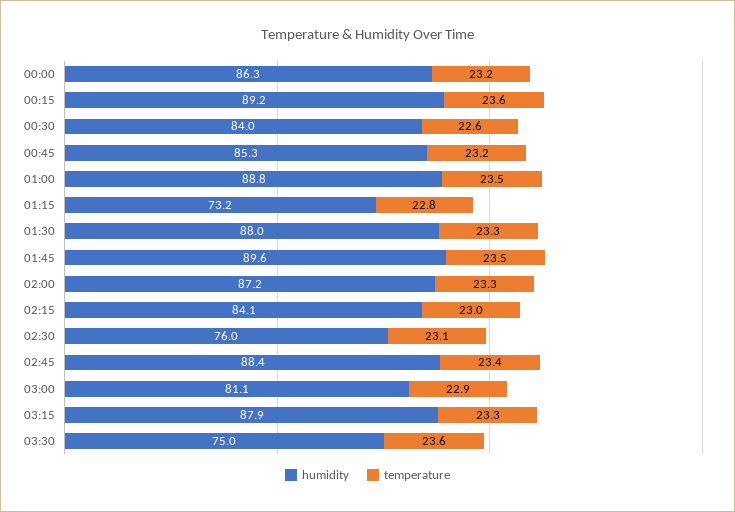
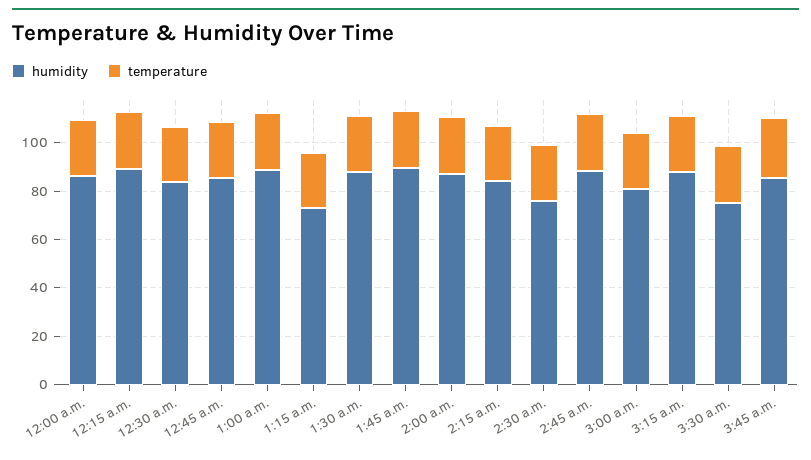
humidity, 3:45 a.m.: none -> 85
temperature, 3:45 a.m.: none -> 25

